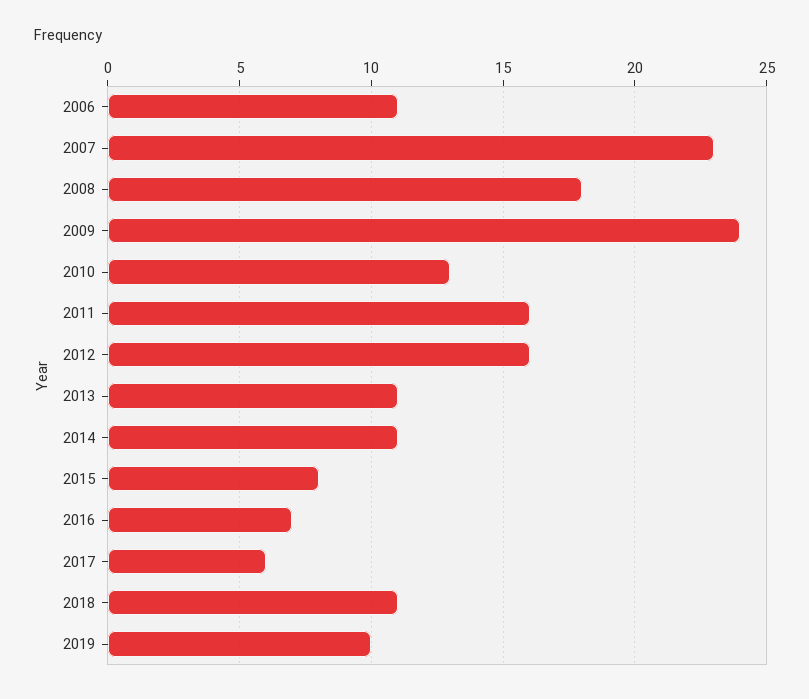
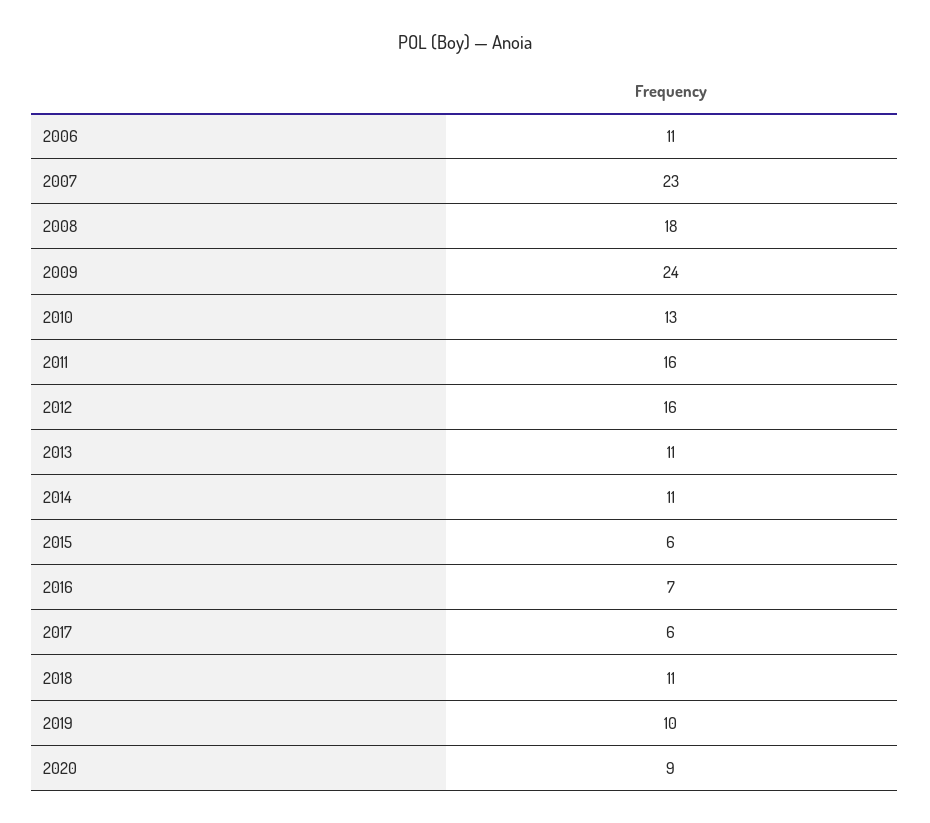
2015: 8 -> 6
2020: none -> 9

